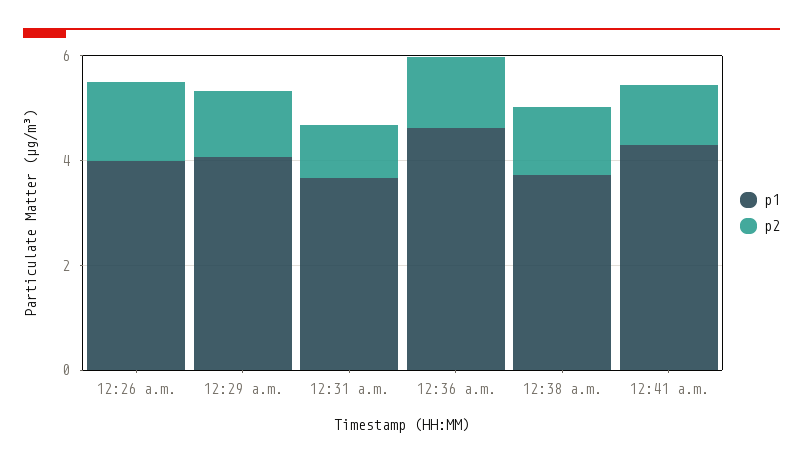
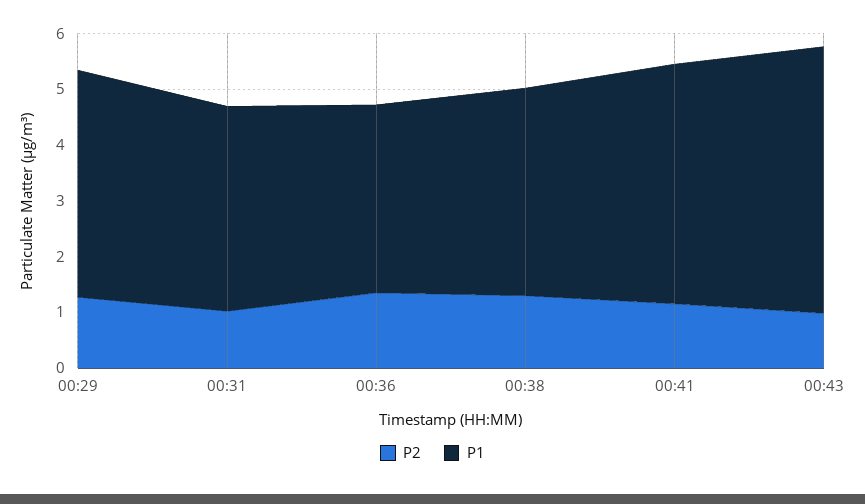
p1, 12:26 a.m.: 4 -> none
p2, 12:26 a.m.: 1.5 -> none
p1, 12:36 a.m.: 4.5 -> 3.4
p2, 00:43: none -> 1
p1, 00:43: none -> 4.8

